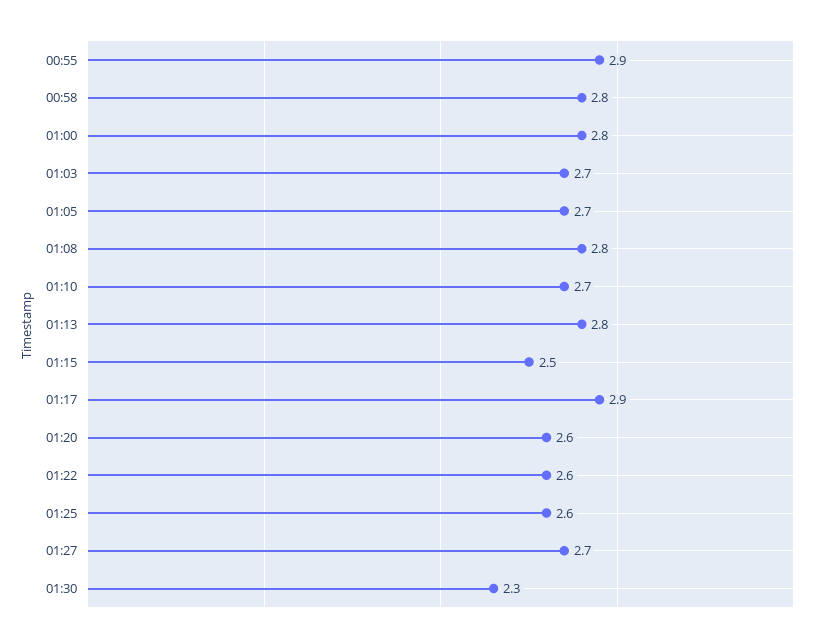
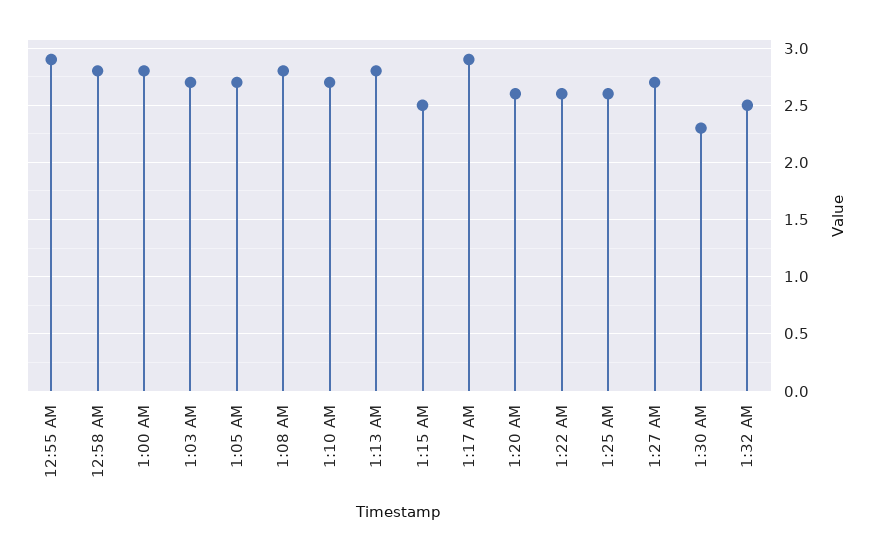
1:32 AM: none -> 2.5

